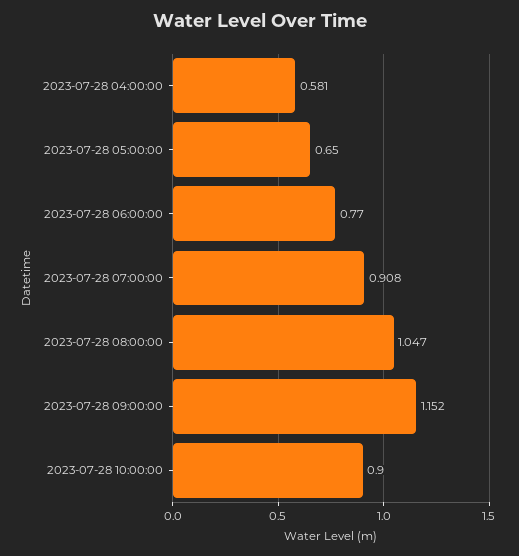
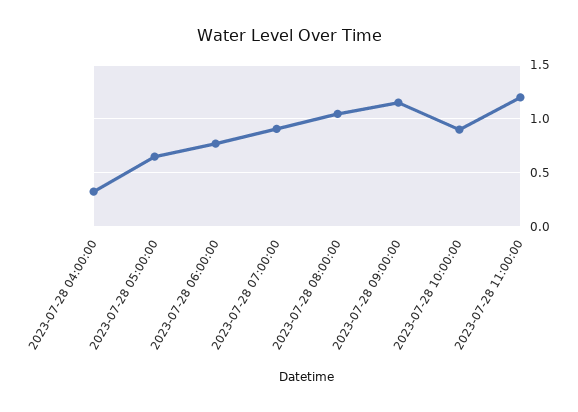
2023-07-28 04:00:00: 0.581 -> 0.3
2023-07-28 11:00:00: none -> 1.2

